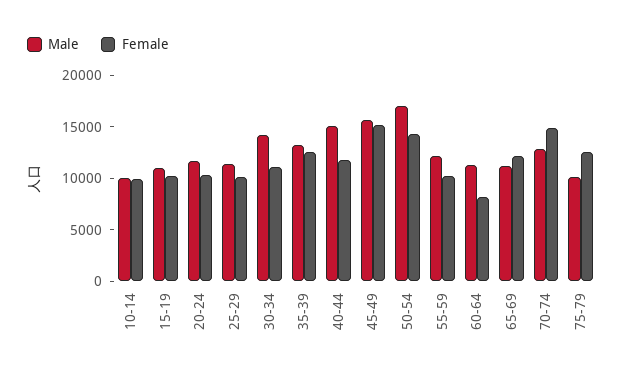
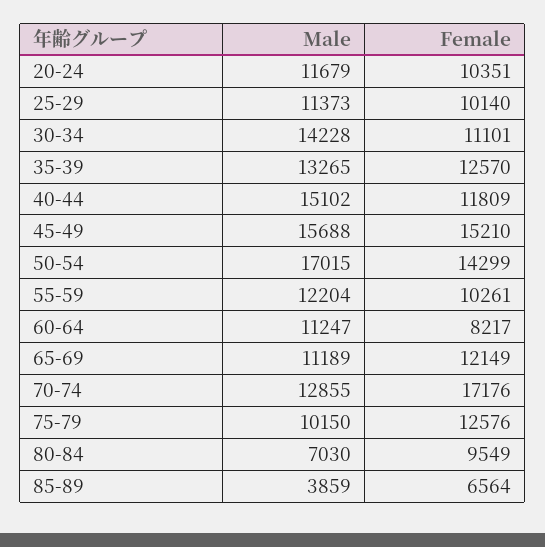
Male, 10-14: 10000 -> none
Female, 10-14: 10000 -> none
Male, 15-19: 11000 -> none
Female, 15-19: 10000 -> none
Female, 70-74: 15000 -> 17176
Male, 80-84: none -> 7030
Female, 80-84: none -> 9549
Male, 85-89: none -> 3859
Female, 85-89: none -> 6564

